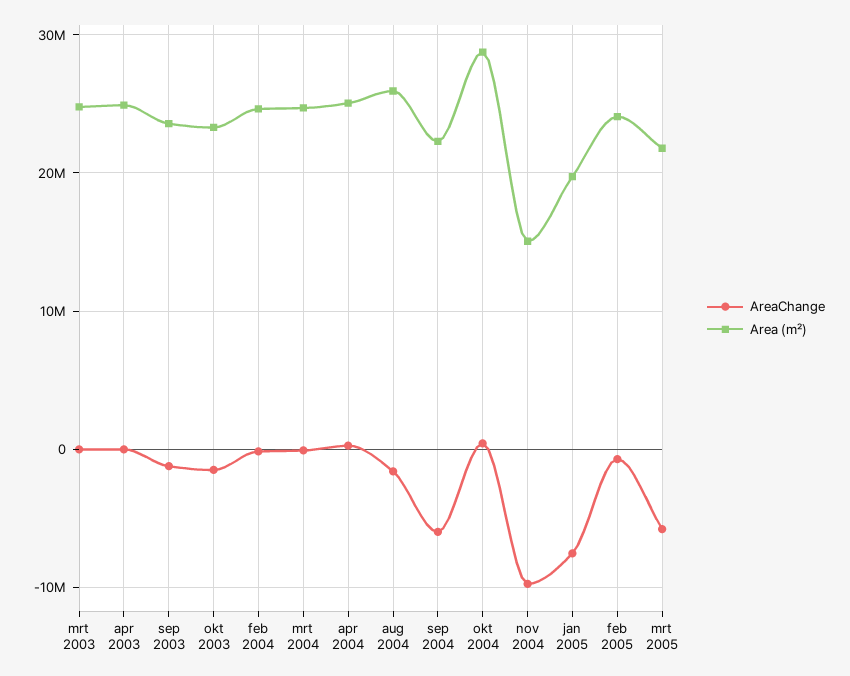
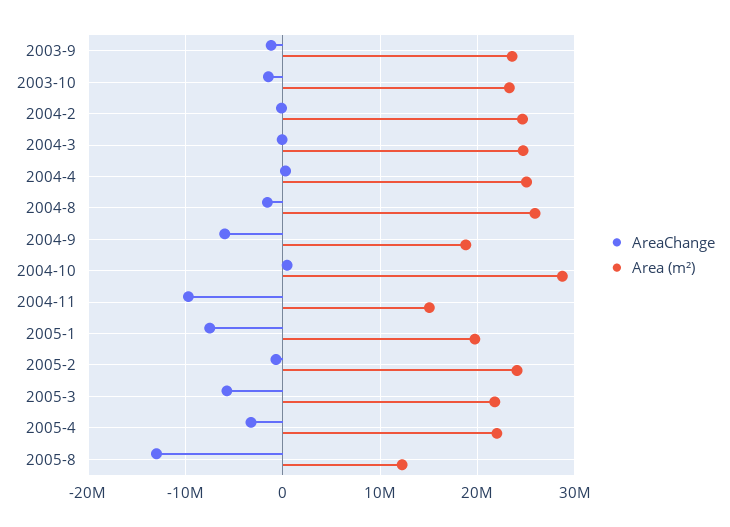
AreaChange, mrt 2003: 0 -> none
Area (m²), mrt 2003: 25000000 -> none
AreaChange, apr 2003: 0 -> none
Area (m²), apr 2003: 25000000 -> none
Area (m²), sep 2004: 22000000 -> 19000000
AreaChange, 2005-4: none -> -3000000
Area (m²), 2005-4: none -> 22000000
AreaChange, 2005-8: none -> -13000000
Area (m²), 2005-8: none -> 12000000

